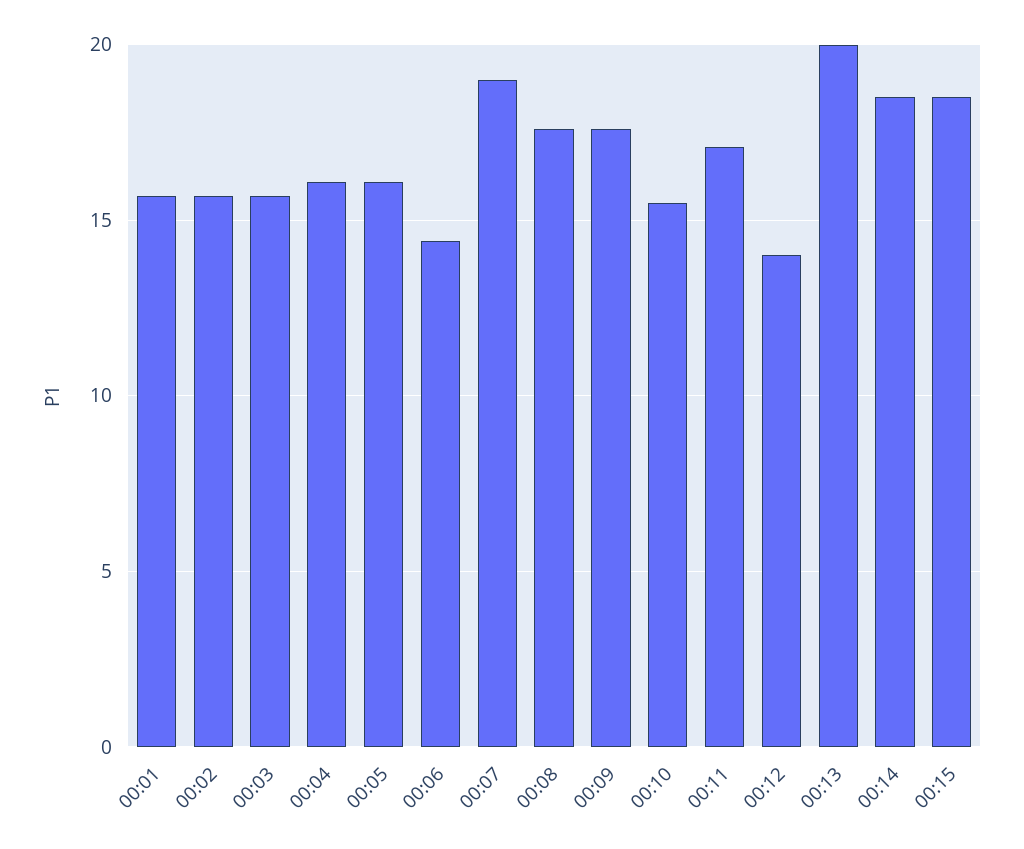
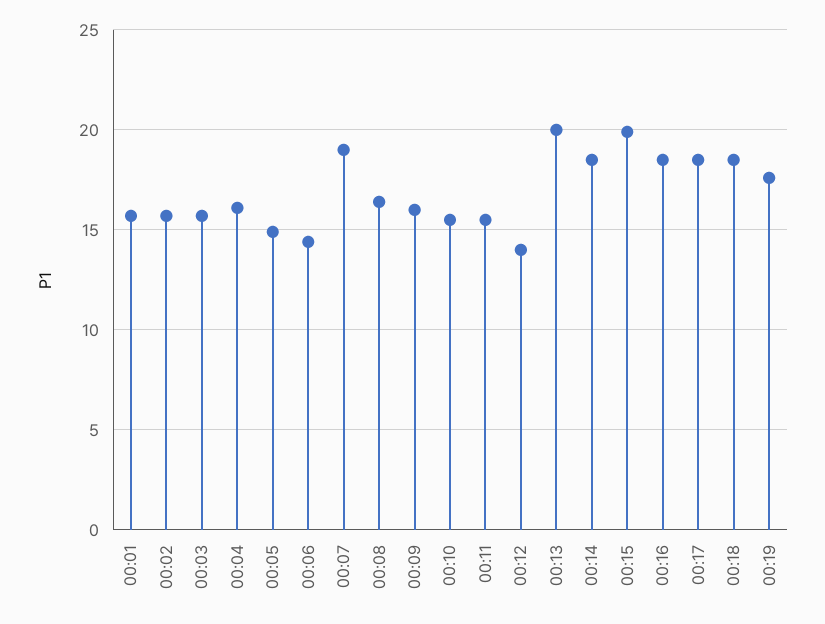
00:05: 16 -> 15
00:08: 17.5 -> 16.5
00:09: 17.5 -> 16
00:11: 17 -> 15.5
00:15: 18.5 -> 20
00:16: none -> 18.5
00:17: none -> 18.5
00:18: none -> 18.5
00:19: none -> 17.5

